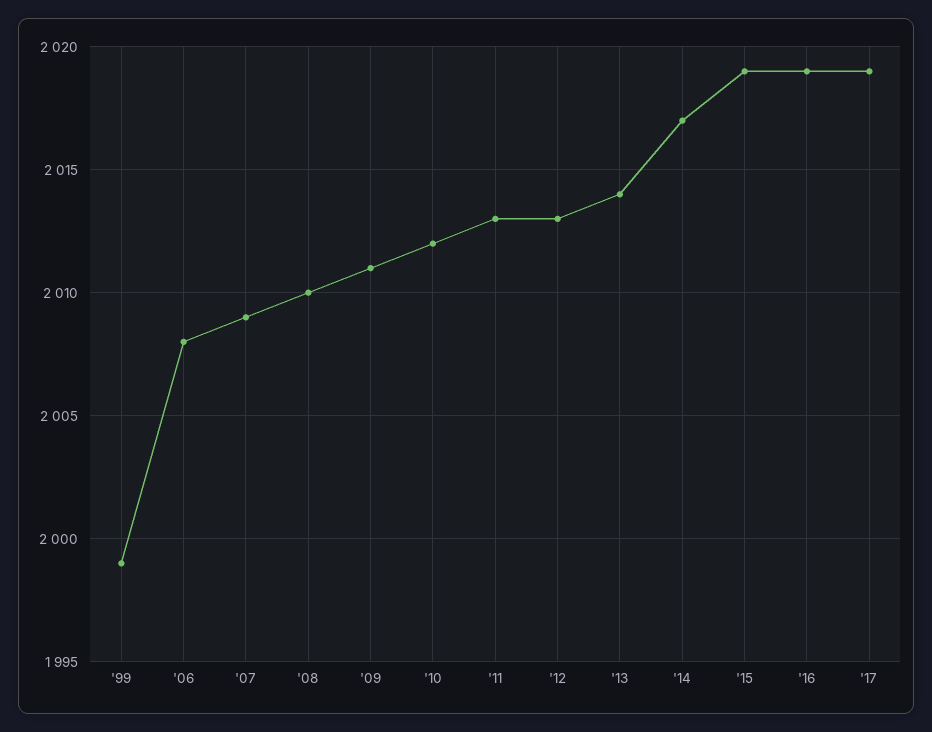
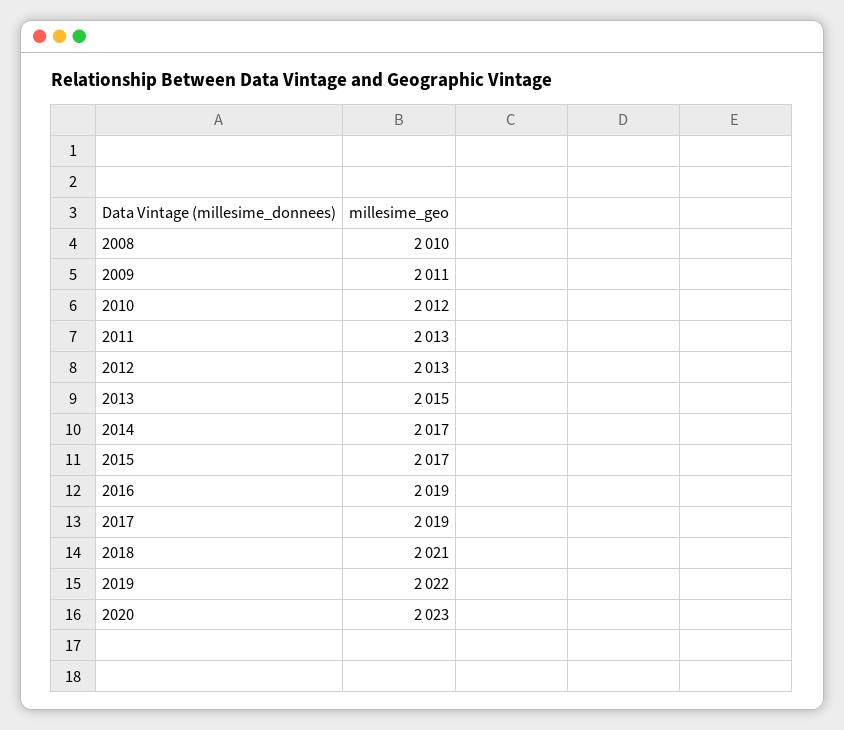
'99: 1999 -> none
'06: 2008 -> none
'07: 2009 -> none
'13: 2014 -> 2015
'15: 2019 -> 2017
2018: none -> 2021
2019: none -> 2022
2020: none -> 2023

